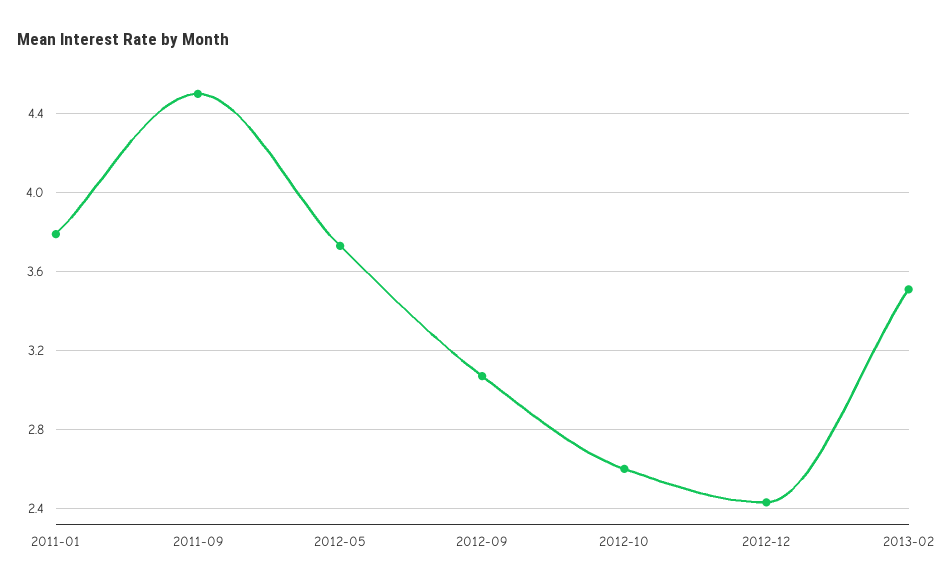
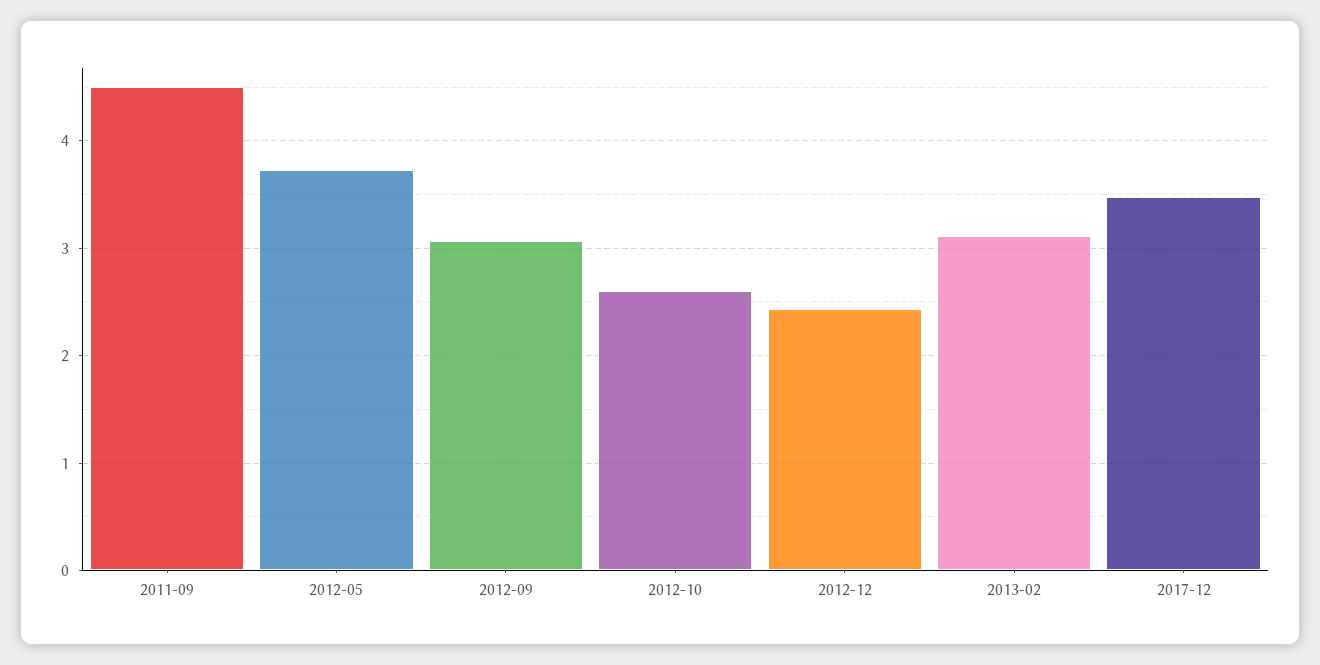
2011-01: 3.8 -> none
2013-02: 3.5 -> 3.1
2017-12: none -> 3.5

